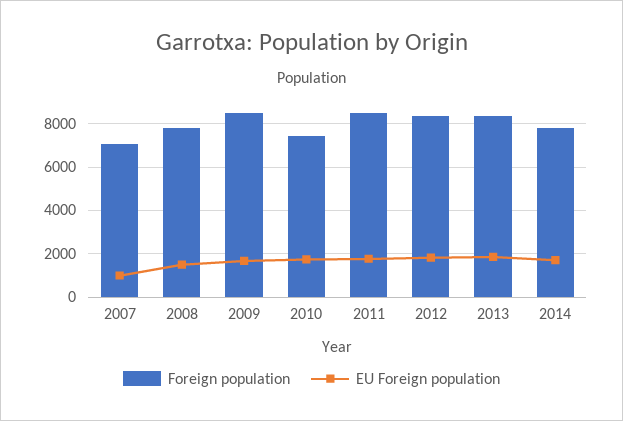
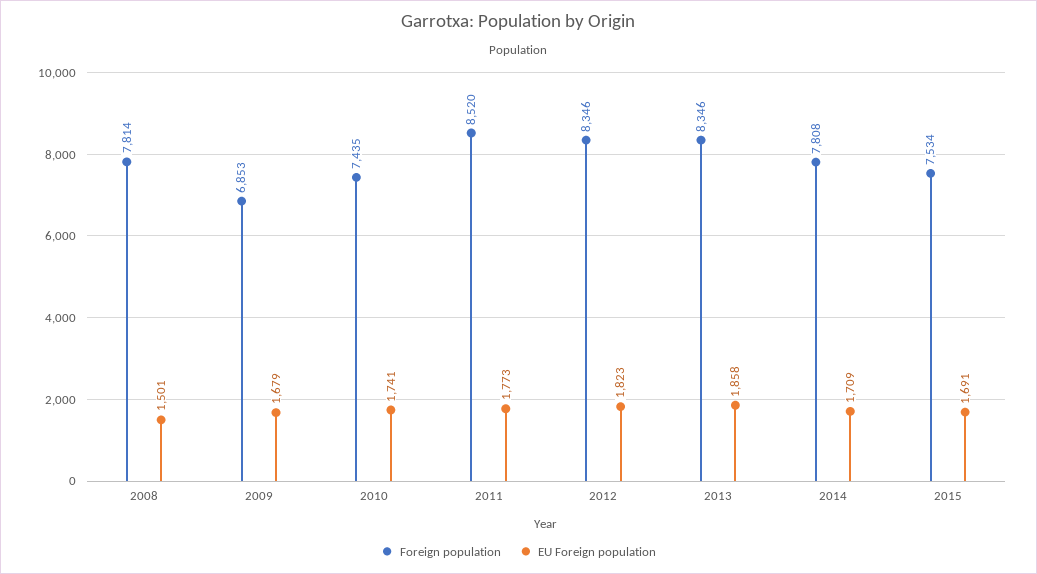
Foreign population, 2007: 7000 -> none
EU Foreign population, 2007: 1000 -> none
Foreign population, 2009: 8500 -> 6853
Foreign population, 2015: none -> 7534
EU Foreign population, 2015: none -> 1691

